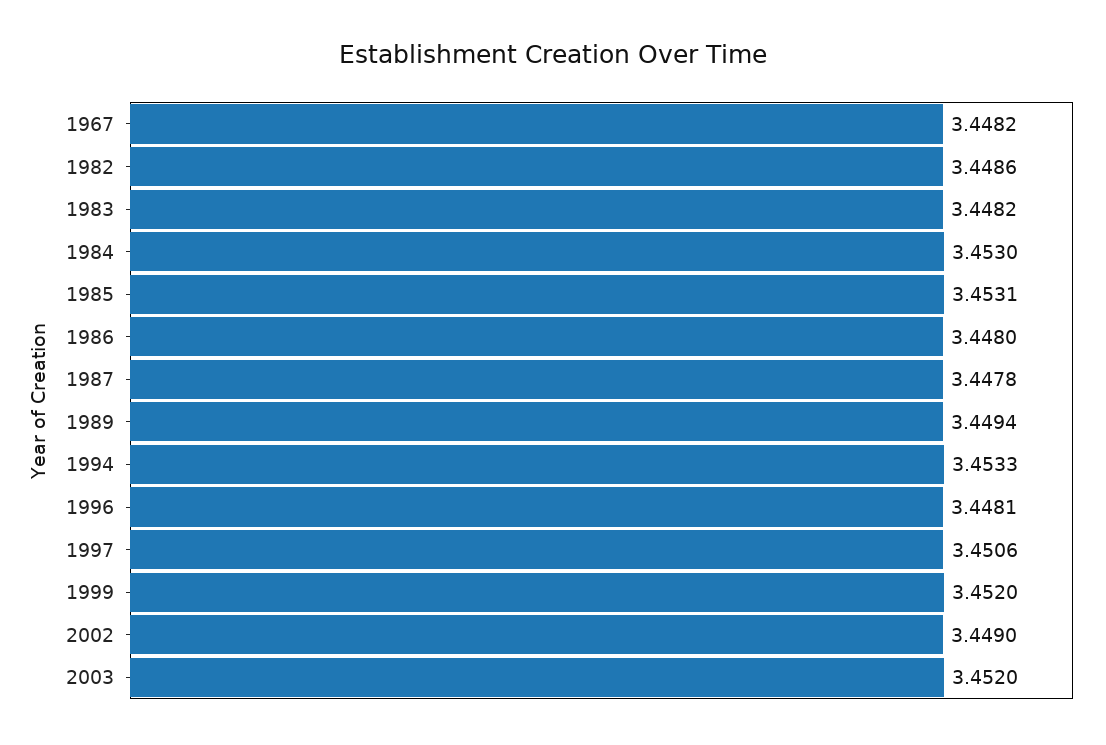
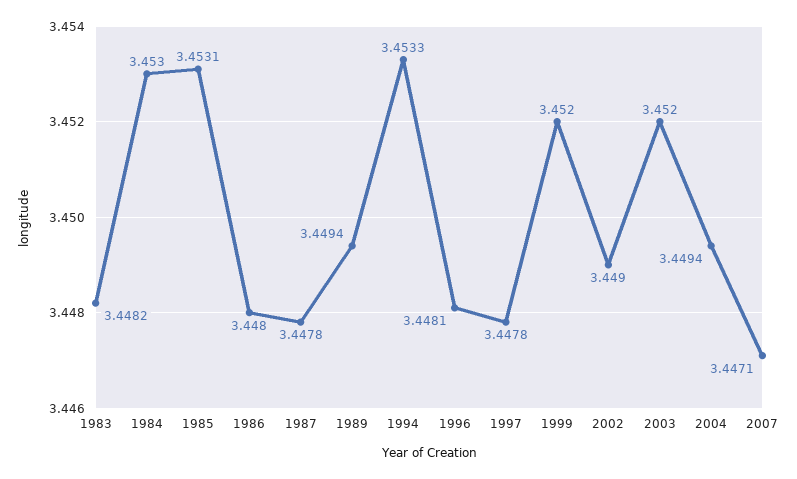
1967: 3.4482 -> none
1982: 3.4486 -> none
1997: 3.4506 -> 3.4478
2004: none -> 3.4494
2007: none -> 3.4471

